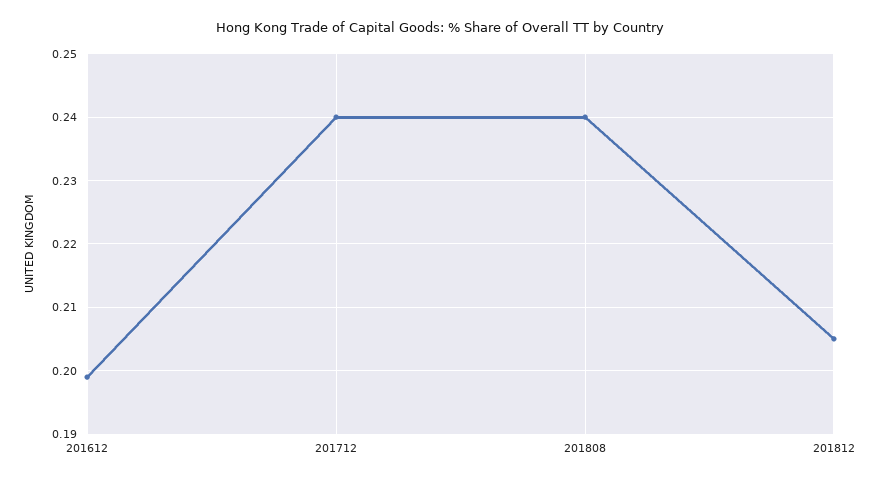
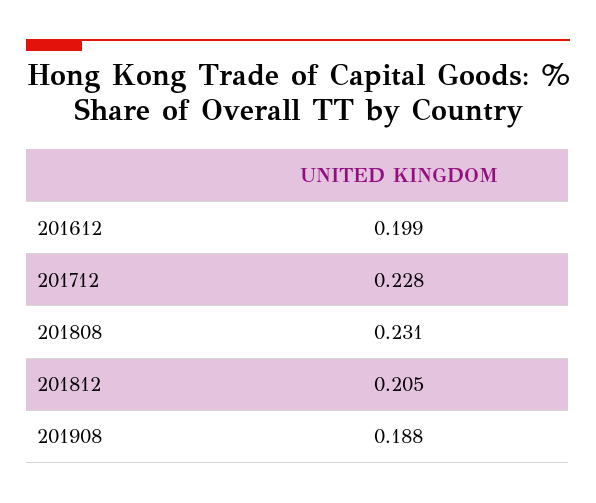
201712: 0.24 -> 0.228
201808: 0.24 -> 0.231
201908: none -> 0.188

